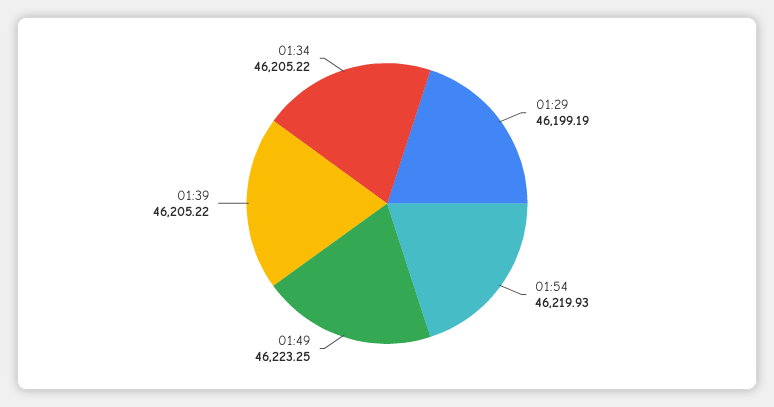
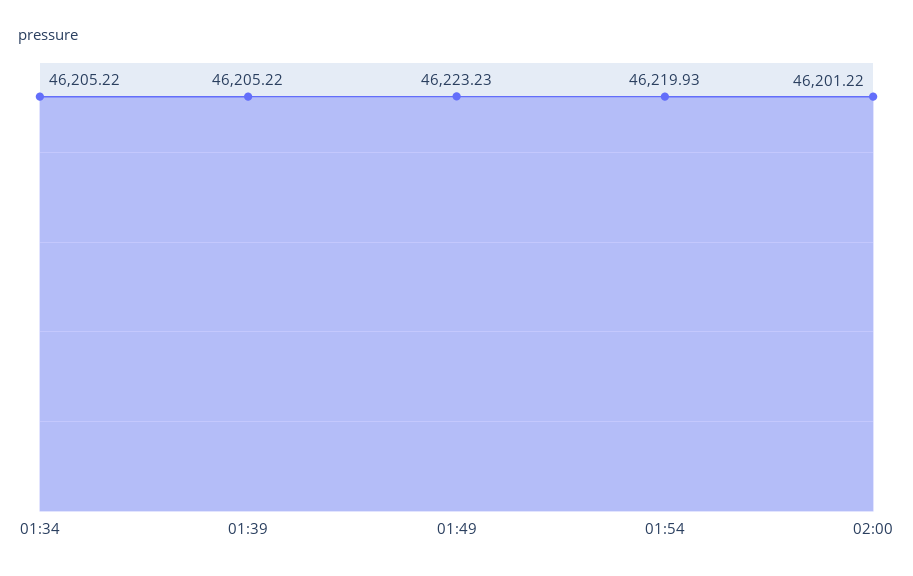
01:29: 46199.19 -> none
01:49: 46223.25 -> 46223.23
02:00: none -> 46201.22

